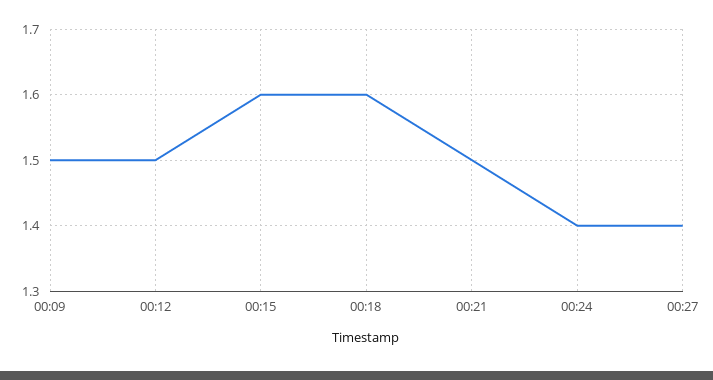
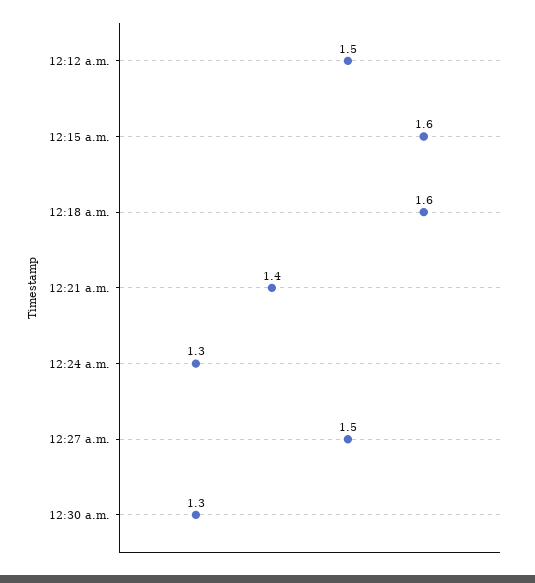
00:09: 1.5 -> none
00:21: 1.5 -> 1.4
00:24: 1.4 -> 1.3
00:27: 1.4 -> 1.5
12:30 a.m.: none -> 1.3

